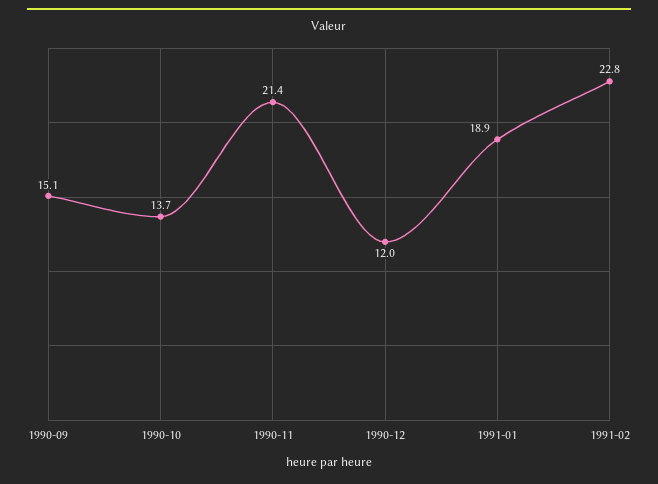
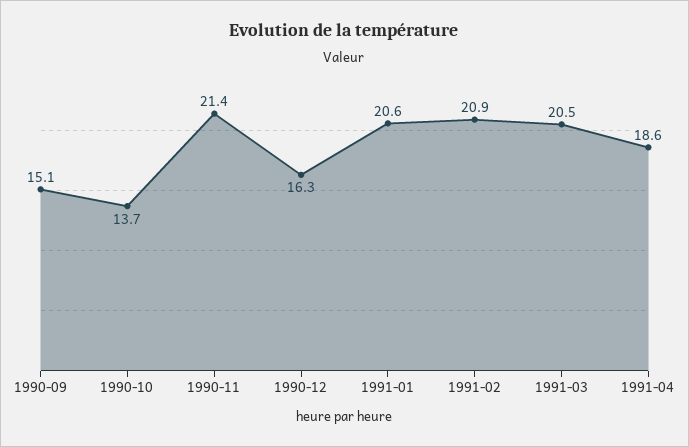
1990-12: 12 -> 16.3
1991-01: 18.9 -> 20.6
1991-02: 22.8 -> 20.9
1991-03: none -> 20.5
1991-04: none -> 18.6

